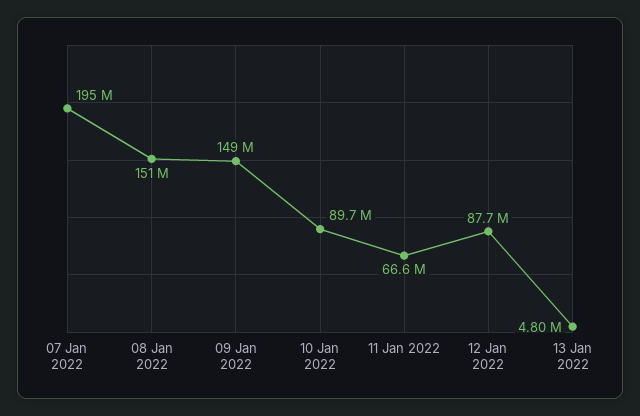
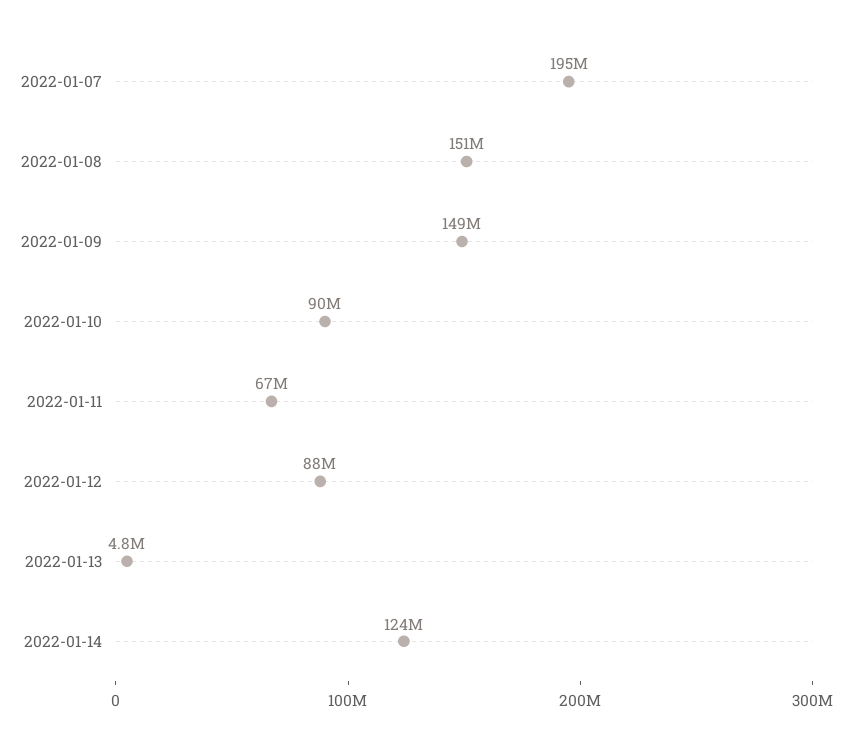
2022-01-14: none -> 124000000

